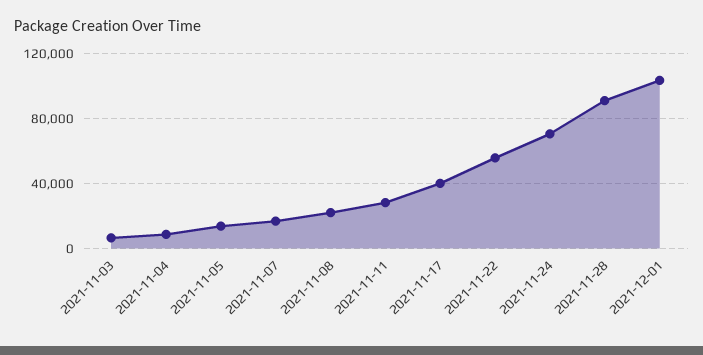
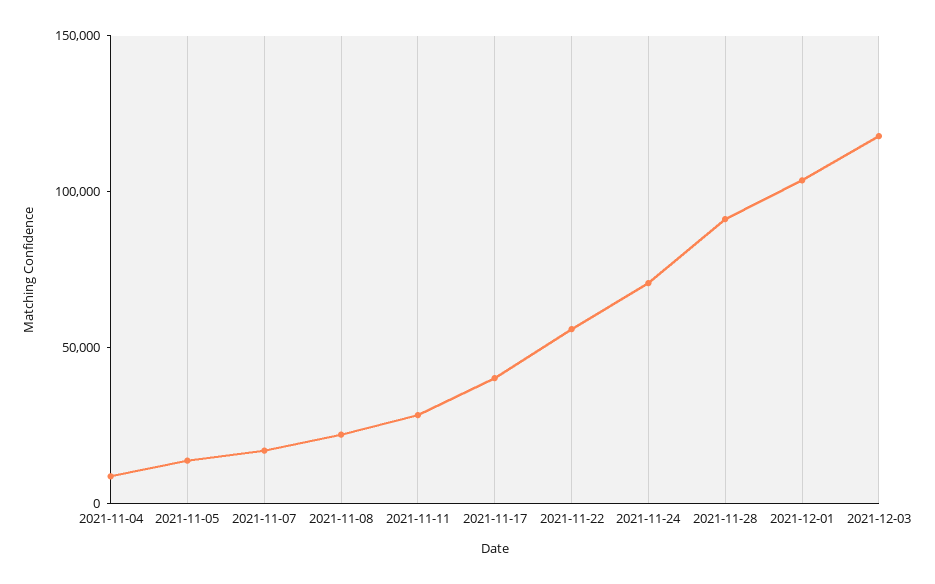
2021-11-03: 5000 -> none
2021-12-03: none -> 120000

